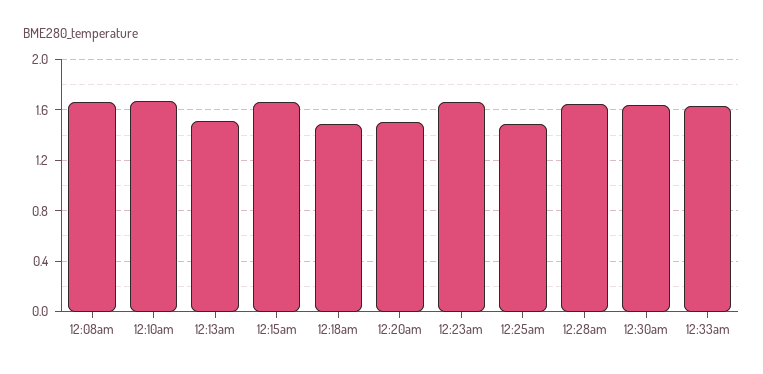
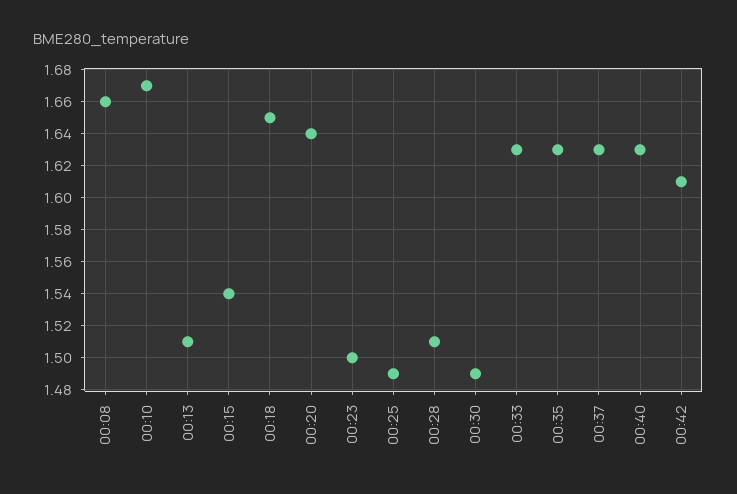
12:15am: 1.65 -> 1.54
12:18am: 1.5 -> 1.65
12:20am: 1.5 -> 1.64
12:23am: 1.65 -> 1.5
12:28am: 1.65 -> 1.51
12:30am: 1.65 -> 1.49
00:35: none -> 1.63
00:37: none -> 1.63
00:40: none -> 1.63
00:42: none -> 1.61

